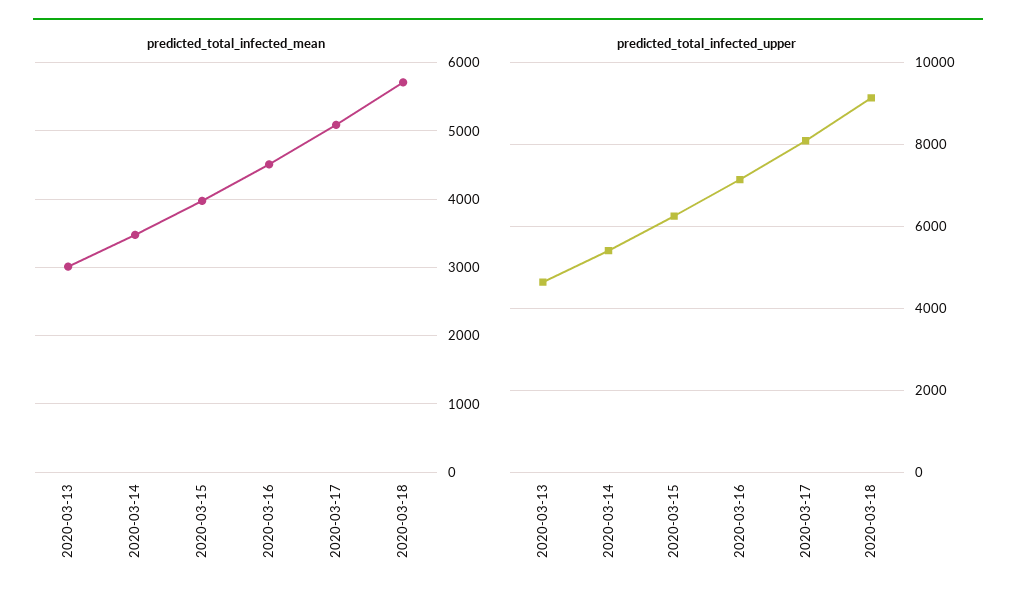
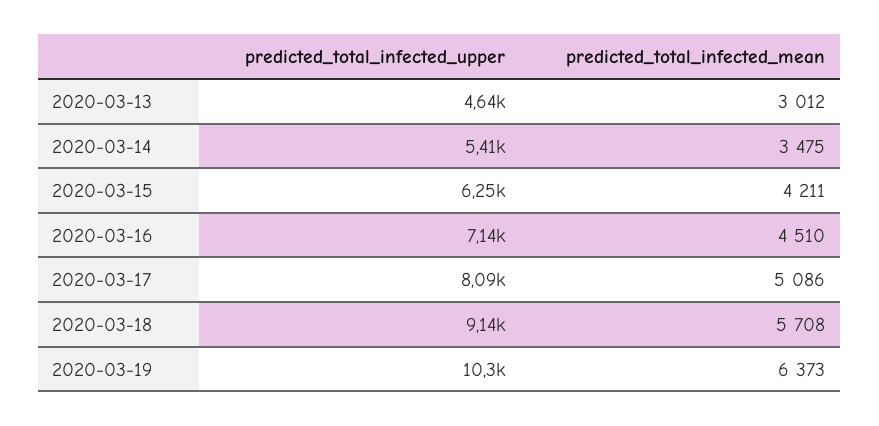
predicted_total_infected_mean, 2020-03-15: 4000 -> 4211
predicted_total_infected_upper, 2020-03-19: none -> 10300
predicted_total_infected_mean, 2020-03-19: none -> 6373

